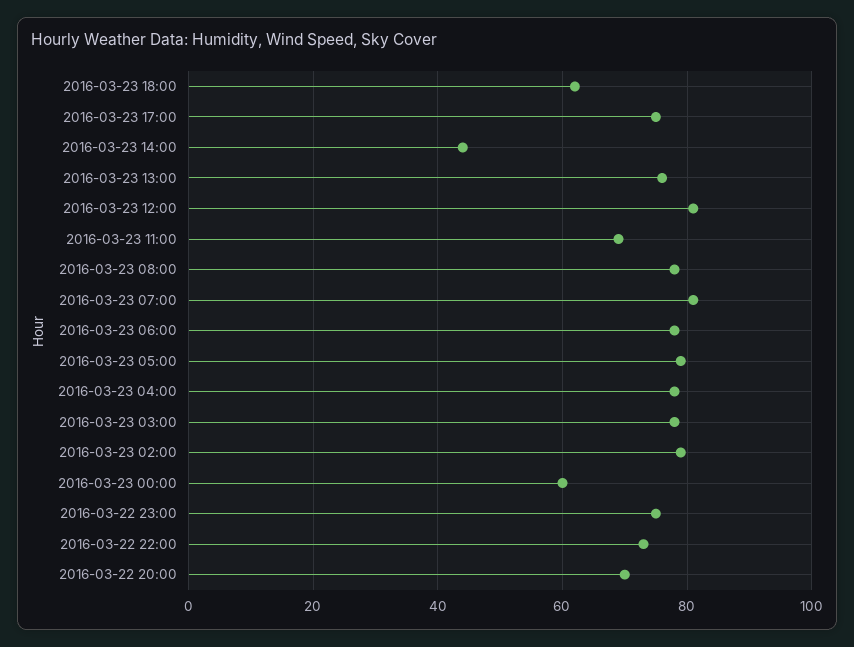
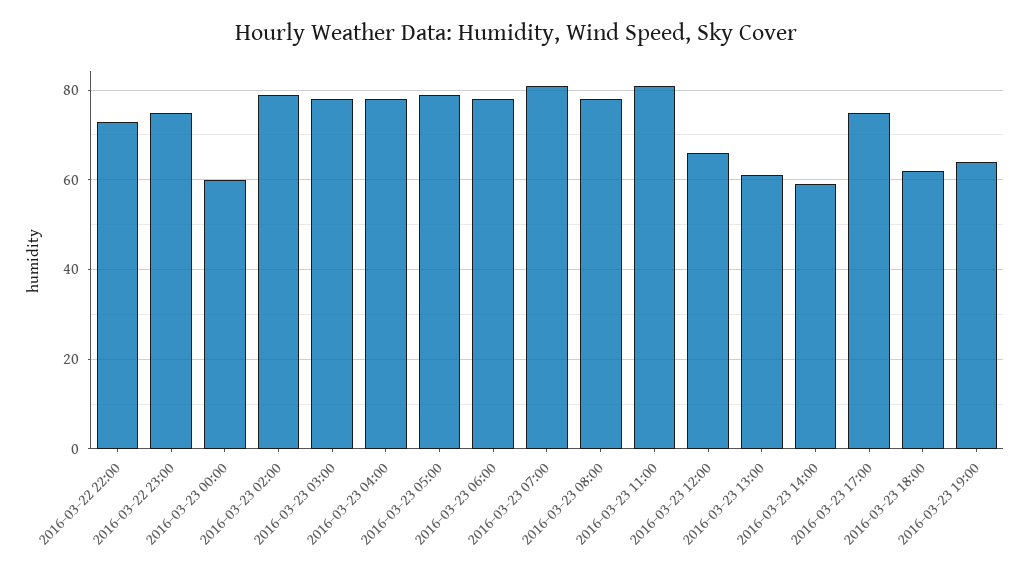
2016-03-23 14:00: 45 -> 60
2016-03-23 13:00: 75 -> 60
2016-03-23 12:00: 80 -> 65
2016-03-23 11:00: 70 -> 80
2016-03-22 20:00: 70 -> none
2016-03-23 19:00: none -> 65

